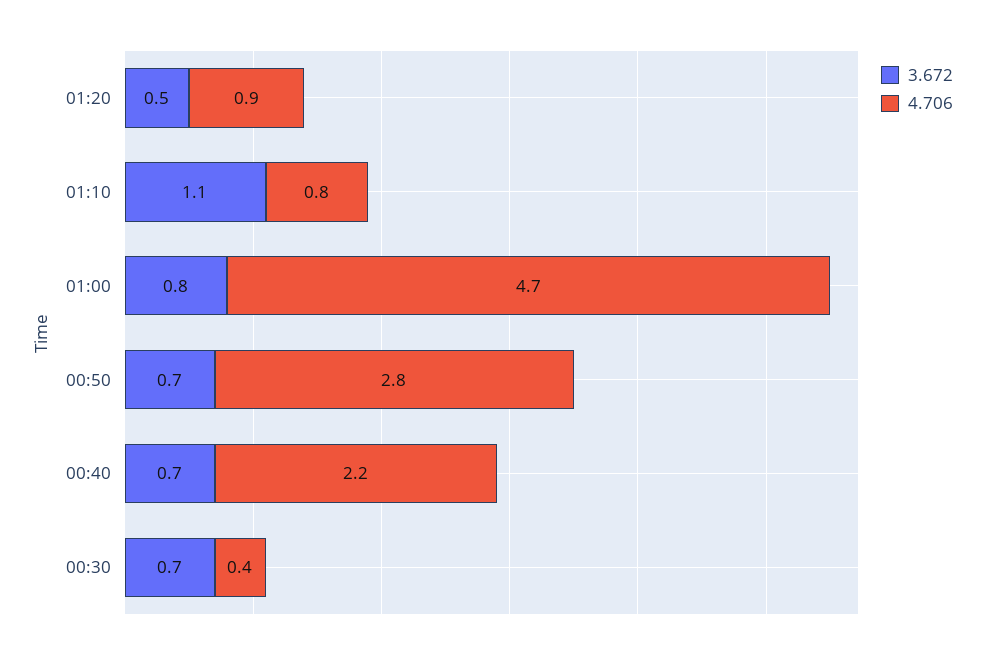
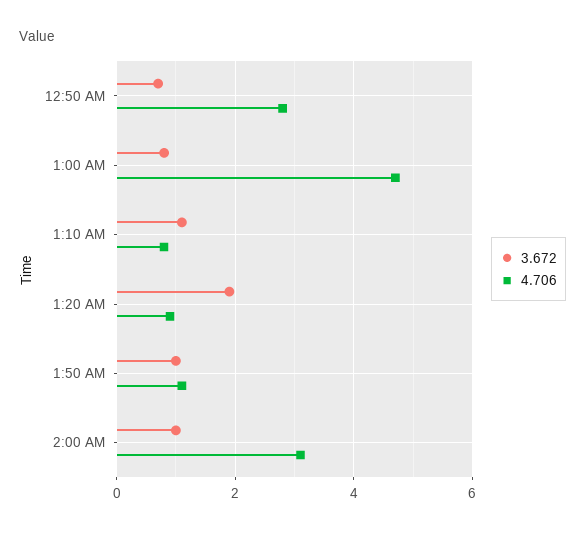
3.672, 01:20: 0.5 -> 2
3.672, 00:40: 0.7 -> none
4.706, 00:40: 2.2 -> none
3.672, 00:30: 0.7 -> none
4.706, 00:30: 0.4 -> none
3.672, 1:50 AM: none -> 1
4.706, 1:50 AM: none -> 1
3.672, 2:00 AM: none -> 1
4.706, 2:00 AM: none -> 3

